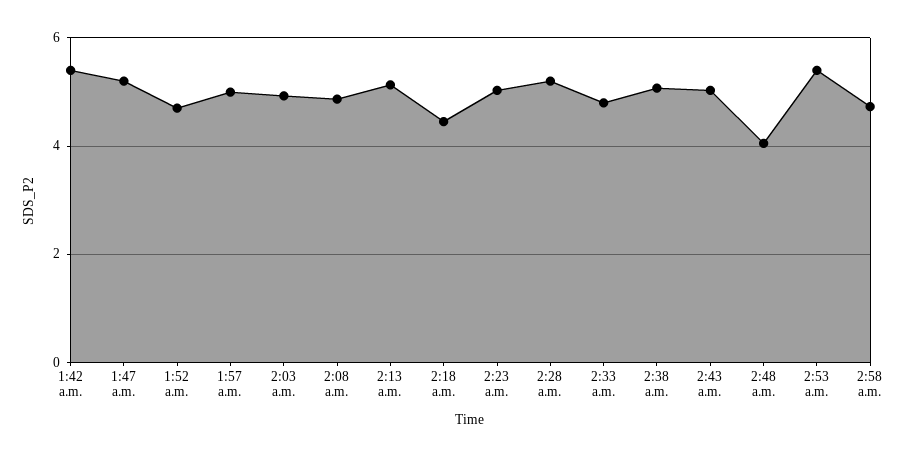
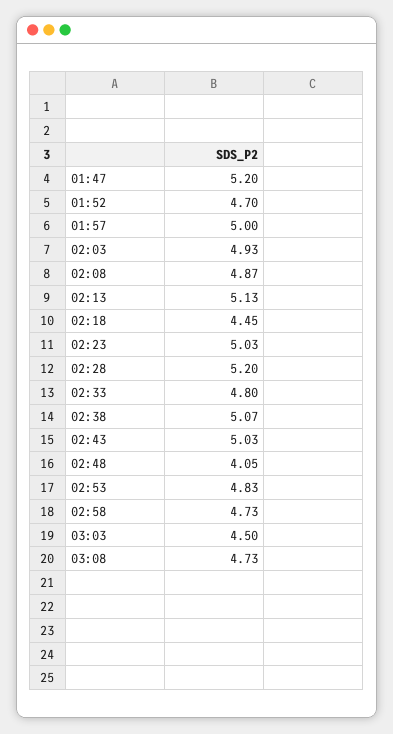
1:42 a.m.: 5.4 -> none
2:53 a.m.: 5.4 -> 4.83
03:03: none -> 4.5
03:08: none -> 4.73

